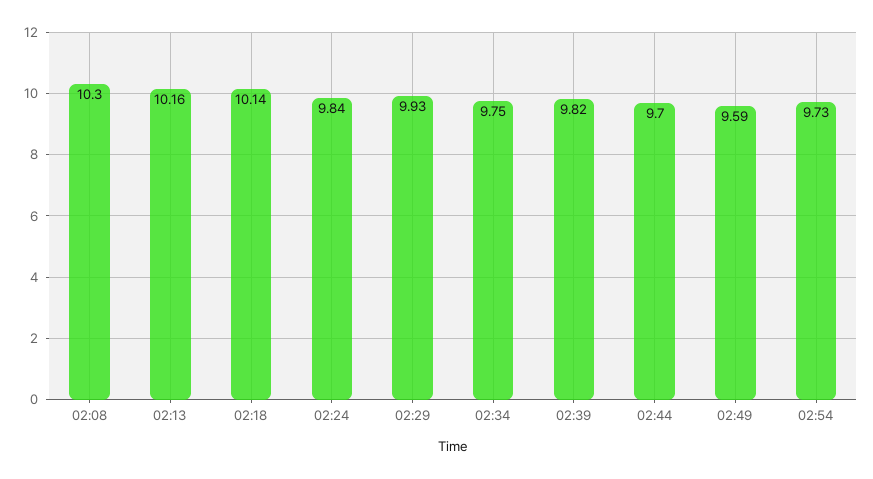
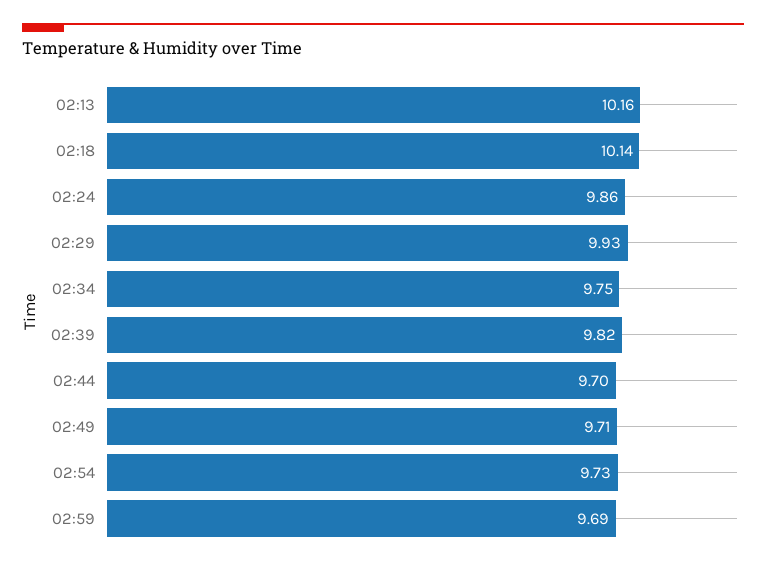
02:08: 10.3 -> none
02:24: 9.84 -> 9.86
02:49: 9.59 -> 9.71
02:59: none -> 9.69

